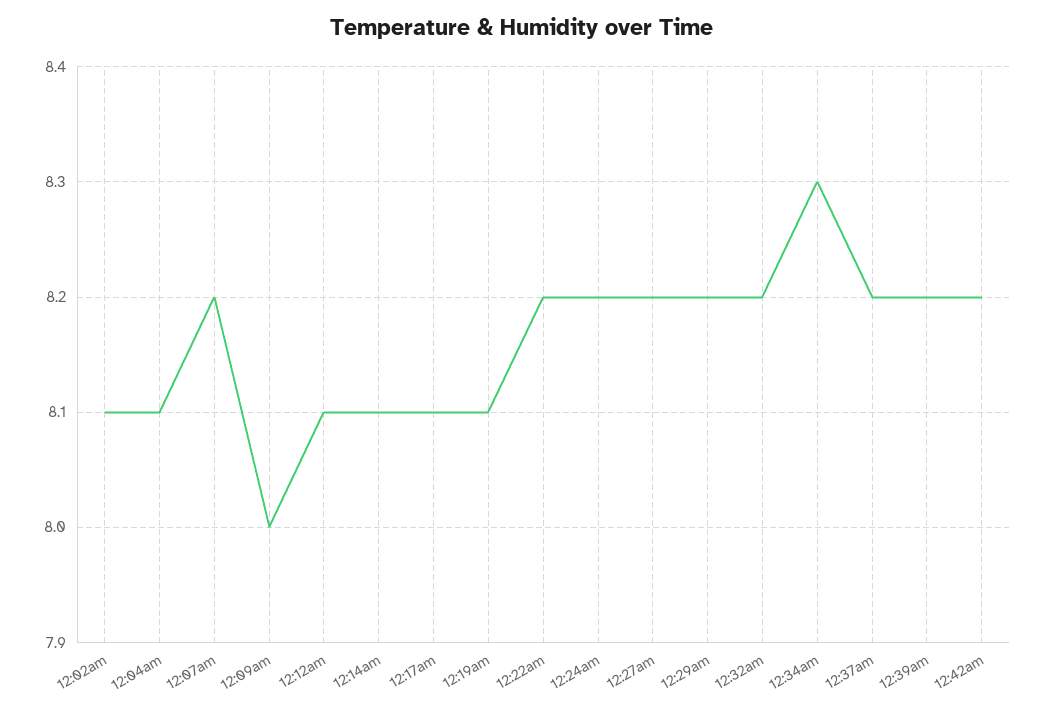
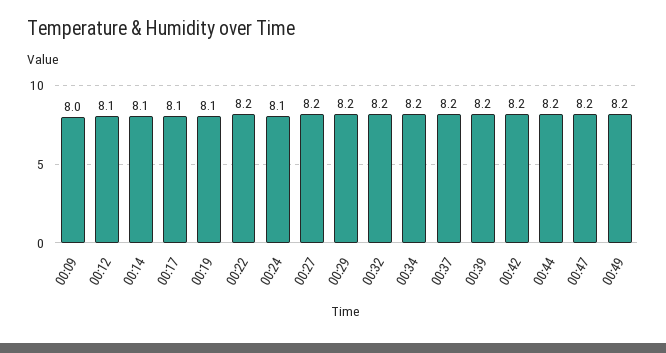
12:02am: 8.1 -> none
12:04am: 8.1 -> none
12:07am: 8.2 -> none
12:24am: 8.2 -> 8.1
12:34am: 8.3 -> 8.2
00:44: none -> 8.2
00:47: none -> 8.2
00:49: none -> 8.2

